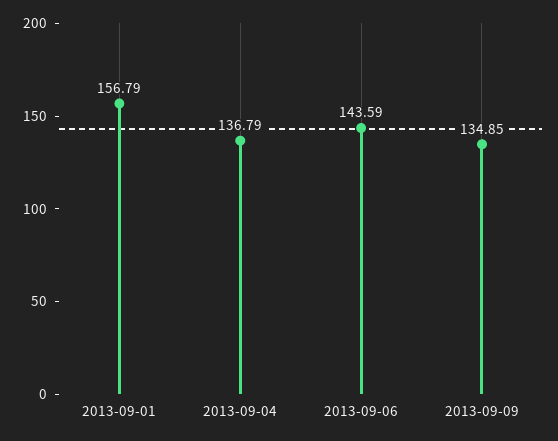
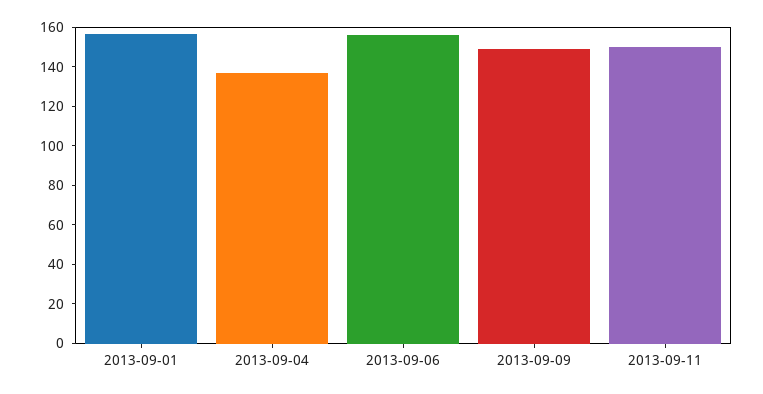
2013-09-06: 143.59 -> 155
2013-09-09: 134.85 -> 150
2013-09-11: none -> 150

